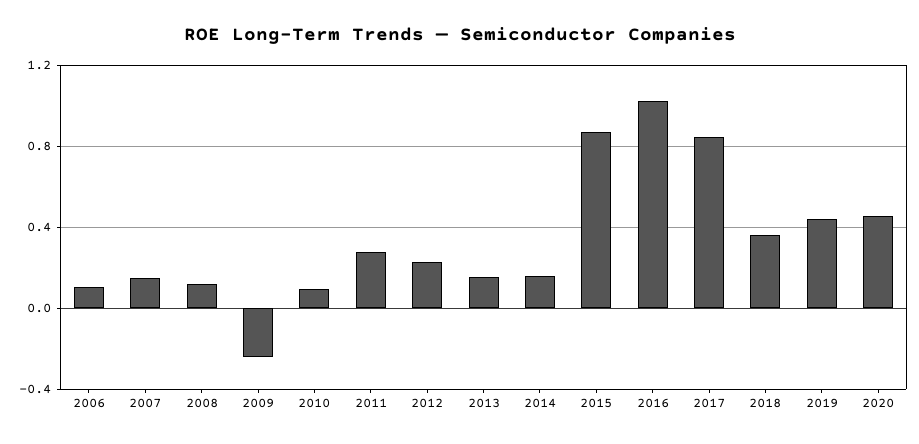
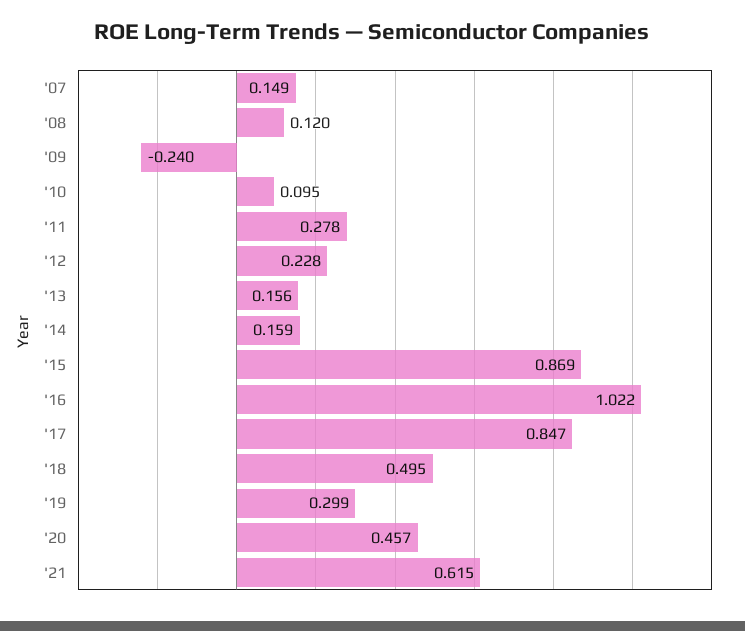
2006: 0.1 -> none
2018: 0.35 -> 0.495
2019: 0.45 -> 0.299
'21: none -> 0.615

